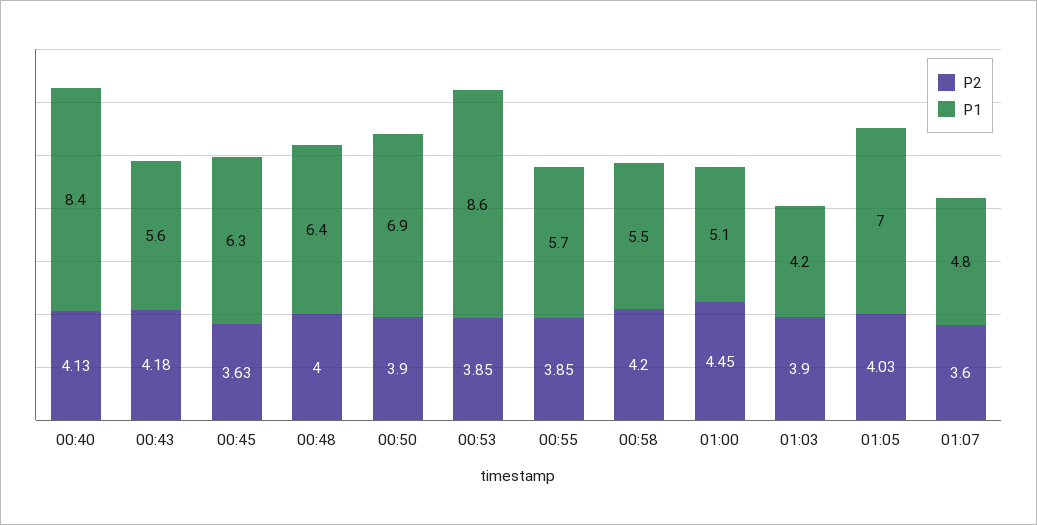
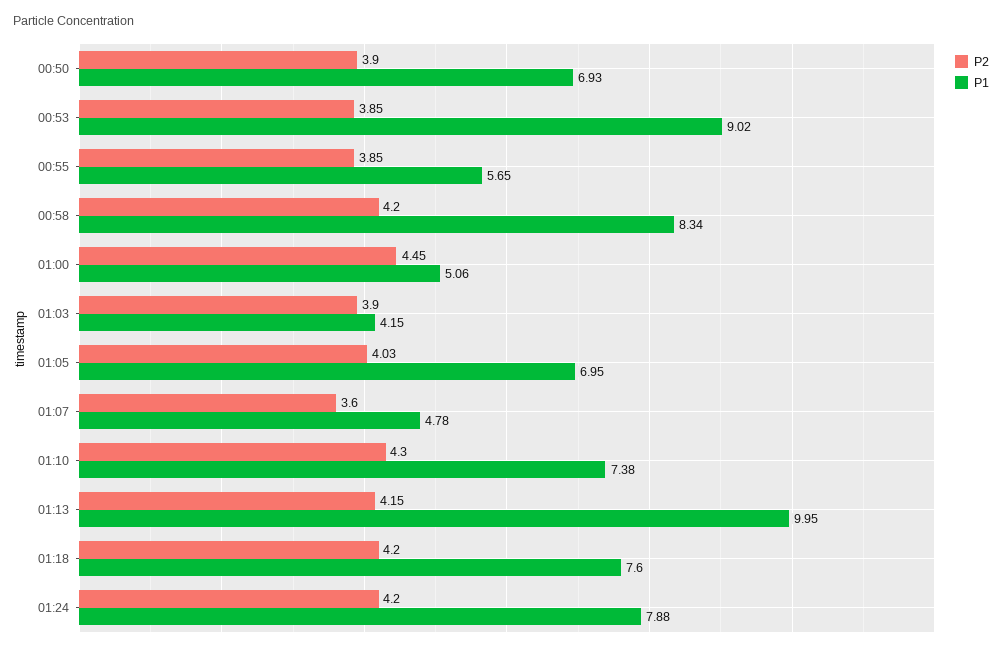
P2, 00:40: 4.13 -> none
P1, 00:40: 8.4 -> none
P2, 00:43: 4.18 -> none
P1, 00:43: 5.6 -> none
P2, 00:45: 3.63 -> none
P1, 00:45: 6.3 -> none
P2, 00:48: 4 -> none
P1, 00:48: 6.4 -> none
P1, 00:53: 8.6 -> 9.02
P1, 00:58: 5.5 -> 8.34
P2, 01:10: none -> 4.3
P1, 01:10: none -> 7.38
P2, 01:13: none -> 4.15
P1, 01:13: none -> 9.95
P2, 01:18: none -> 4.2
P1, 01:18: none -> 7.6
P2, 01:24: none -> 4.2
P1, 01:24: none -> 7.88

